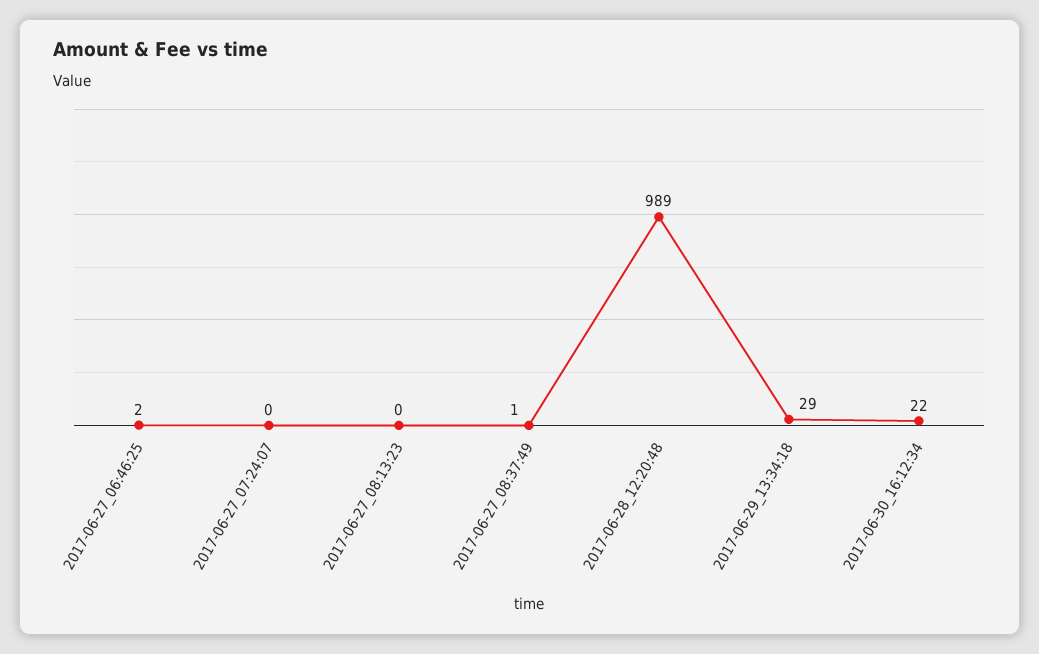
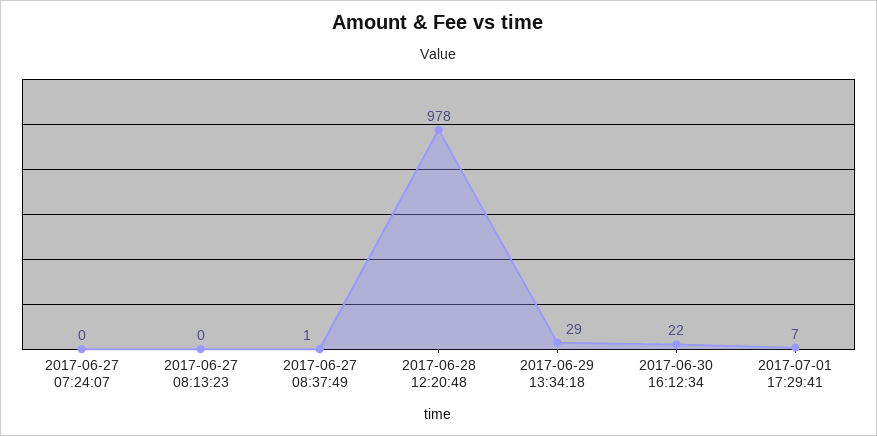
2017-06-27_06:46:25: 2 -> none
2017-06-28_12:20:48: 989 -> 978
2017-07-01 17:29:41: none -> 7

